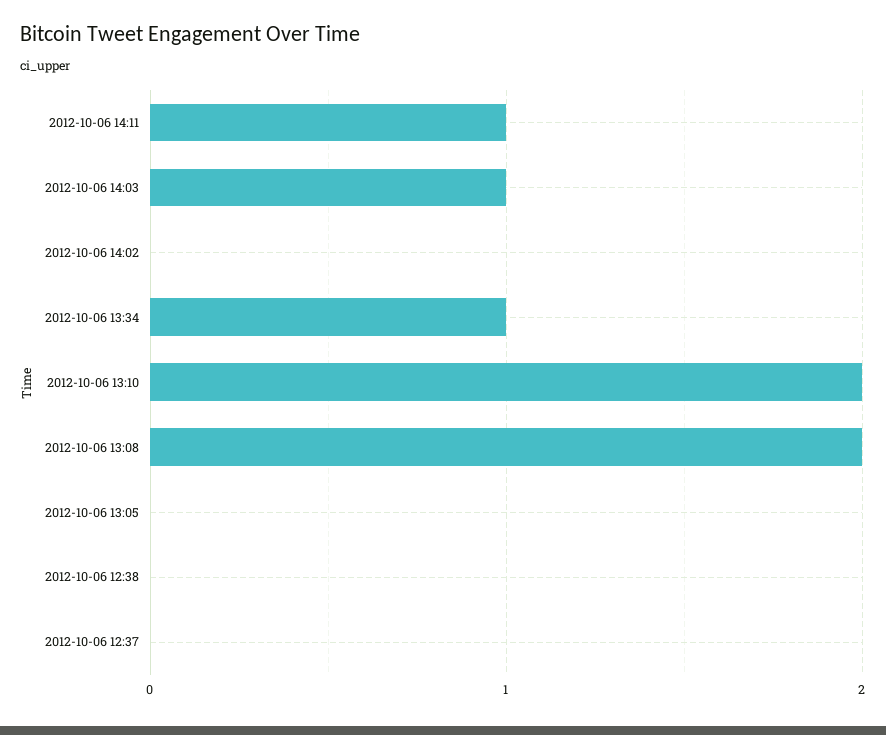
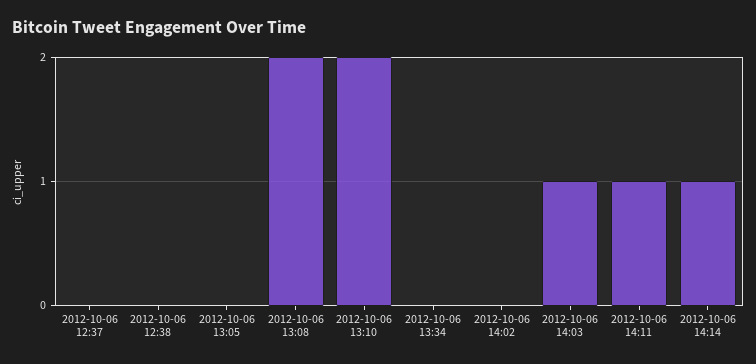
2012-10-06 13:34: 1 -> 0
2012-10-06 14:14: none -> 1

